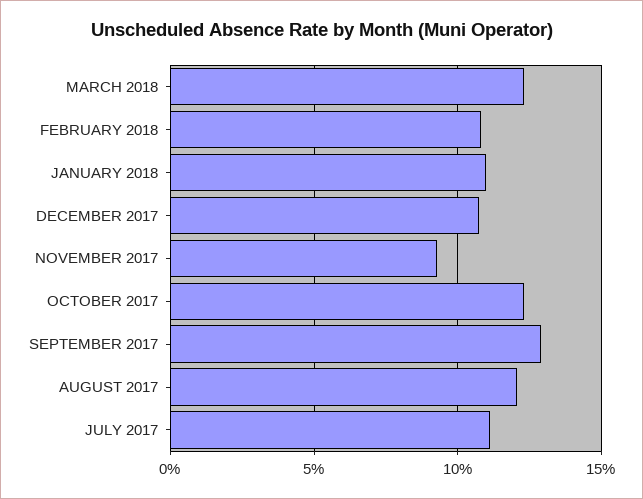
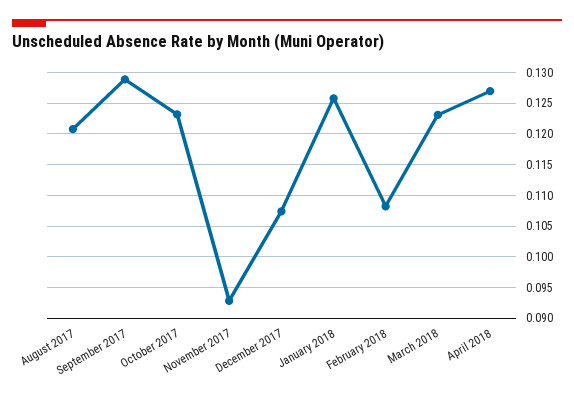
JANUARY 2018: 0.11 -> 0.126
JULY 2017: 0.11 -> none
April 2018: none -> 0.127

